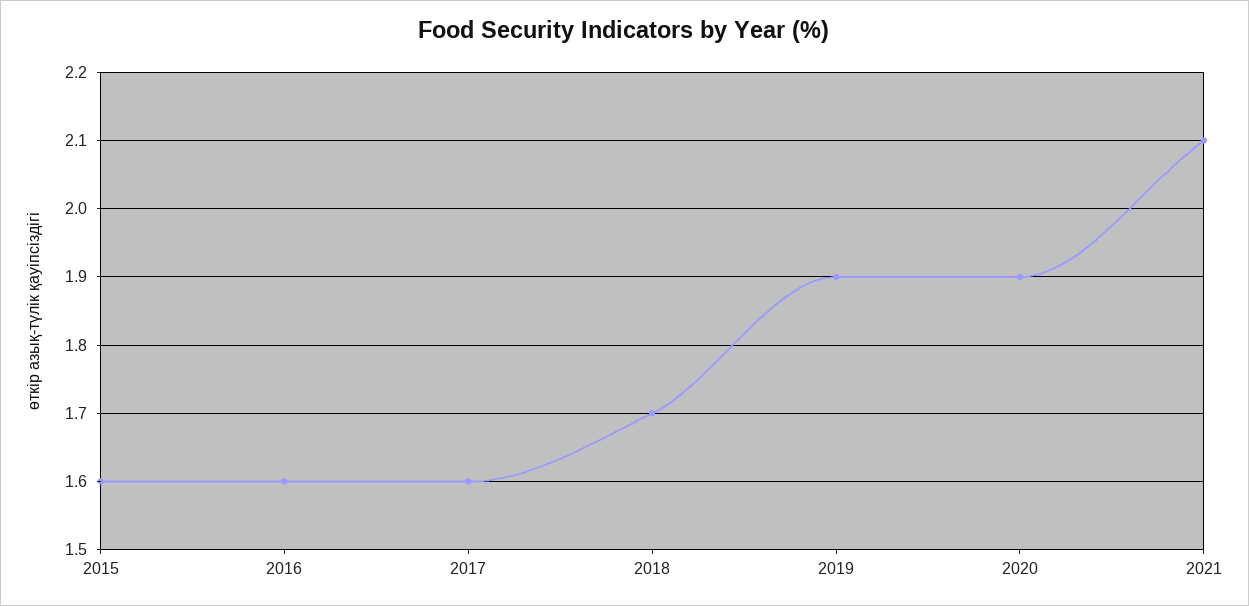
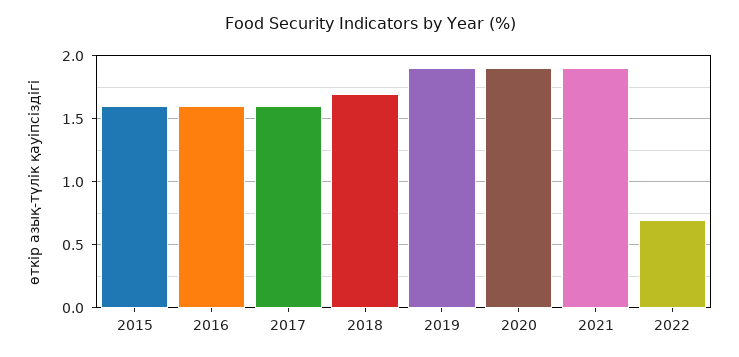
2021: 2.1 -> 1.9
2022: none -> 0.7

